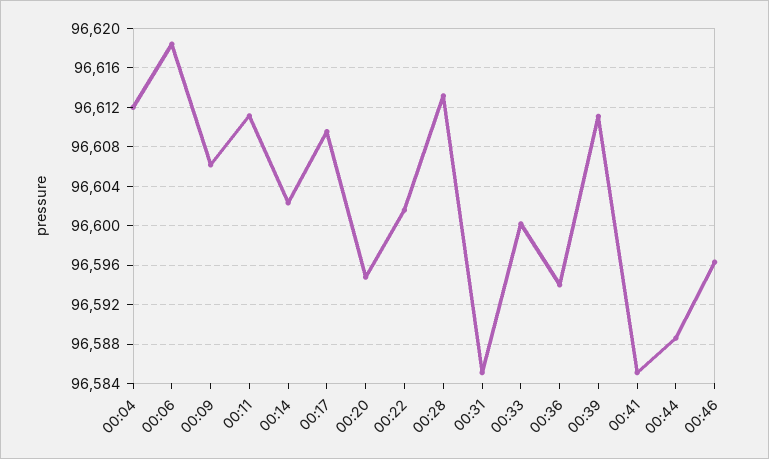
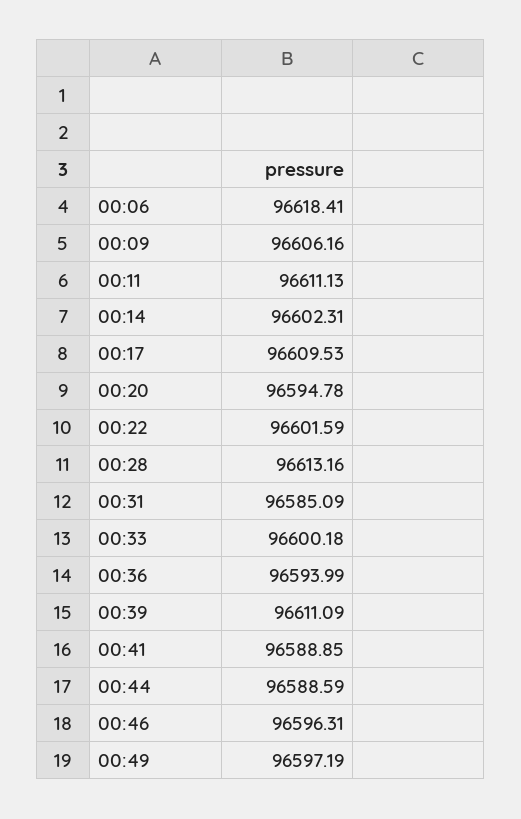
00:04: 96612 -> none
00:41: 96585 -> 96588.85
00:49: none -> 96597.19

